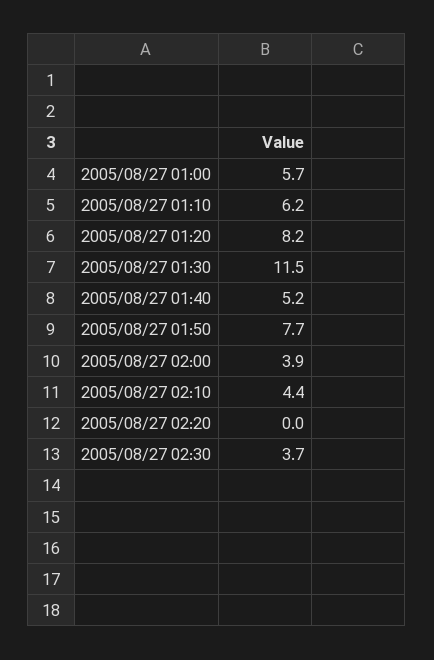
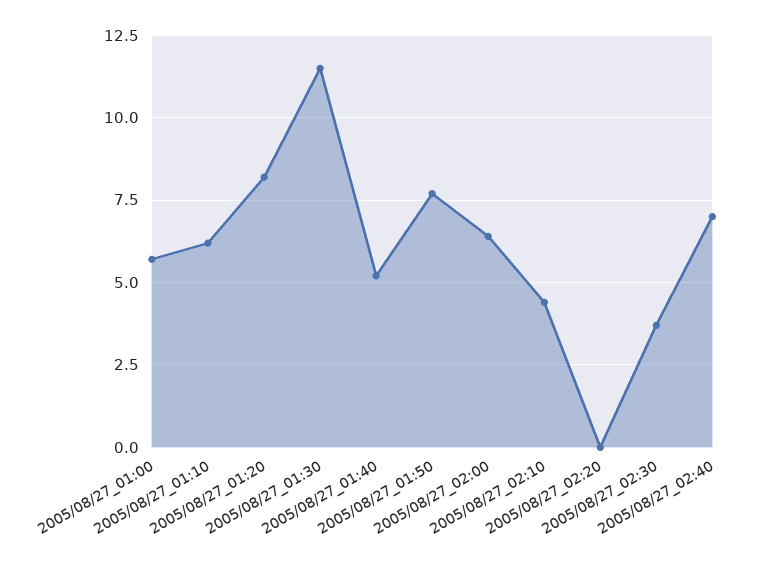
2005/08/27 02:00: 3.9 -> 6.5
2005/08/27_02:40: none -> 7

